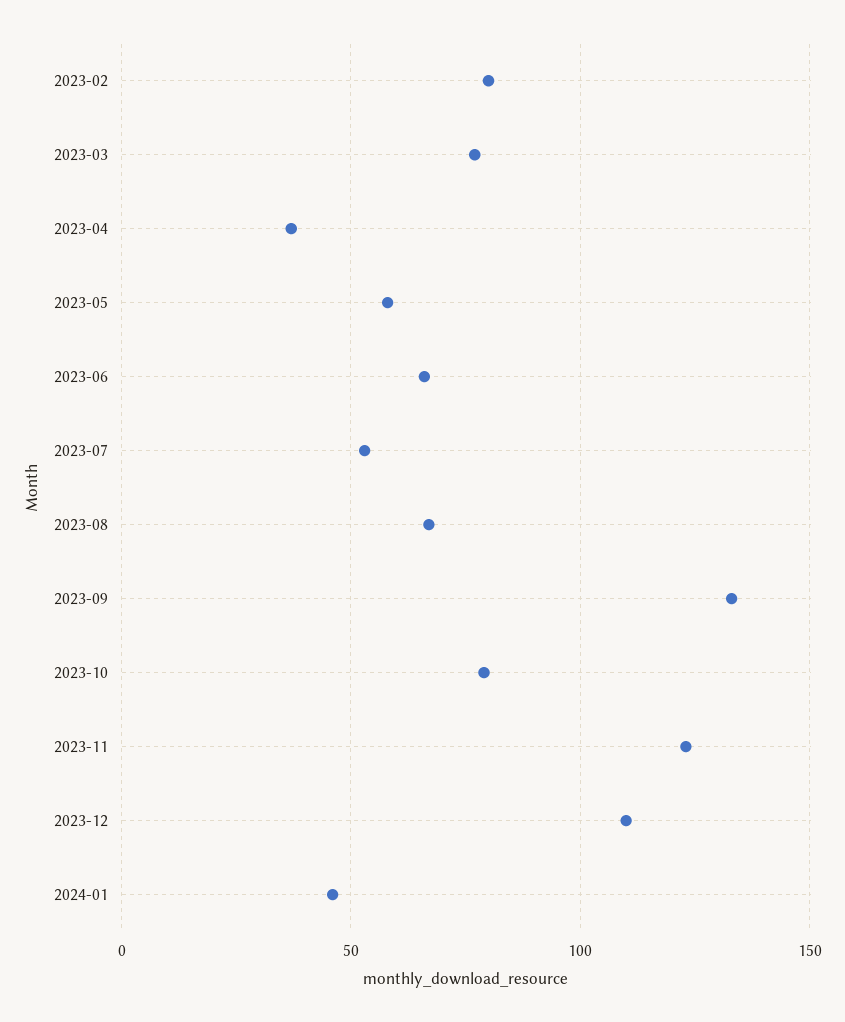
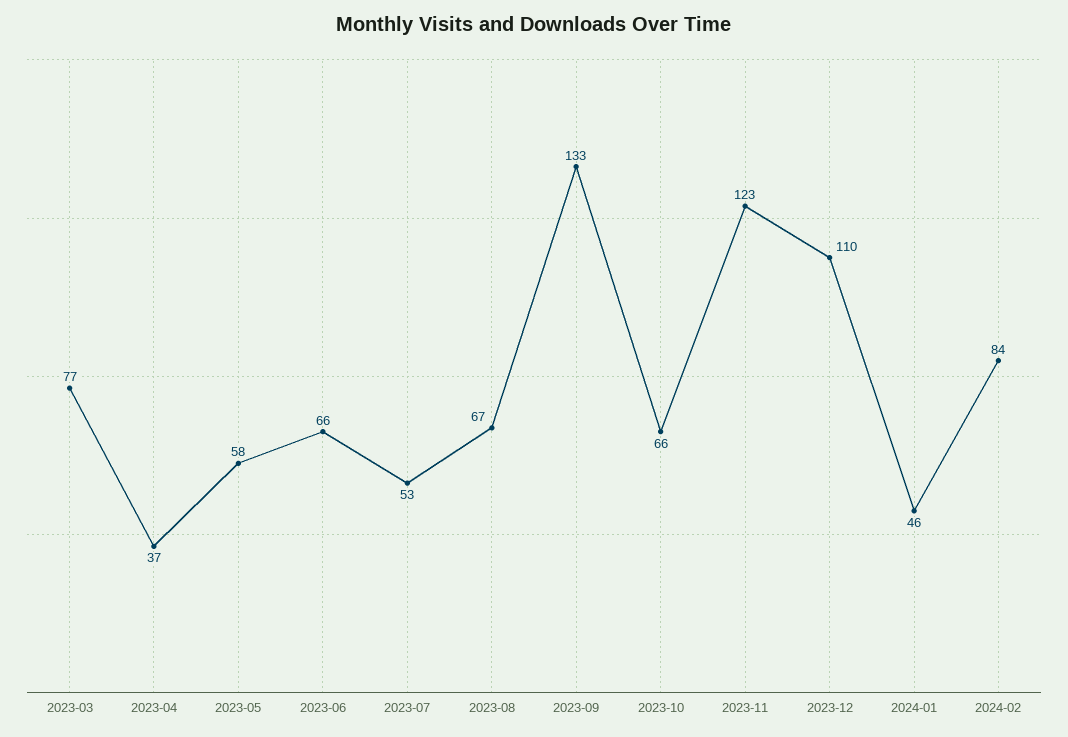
2023-02: 80 -> none
2023-10: 80 -> 66
2024-02: none -> 84

